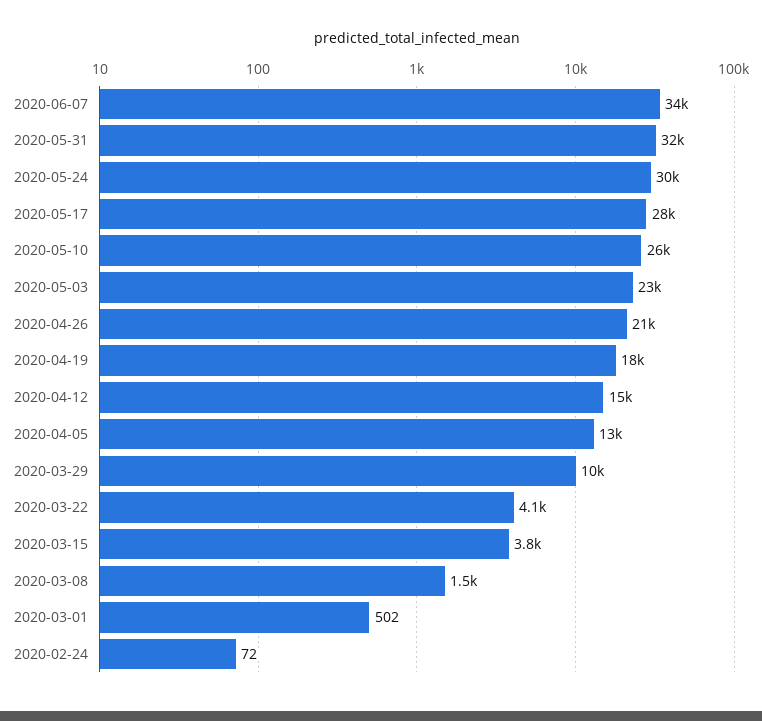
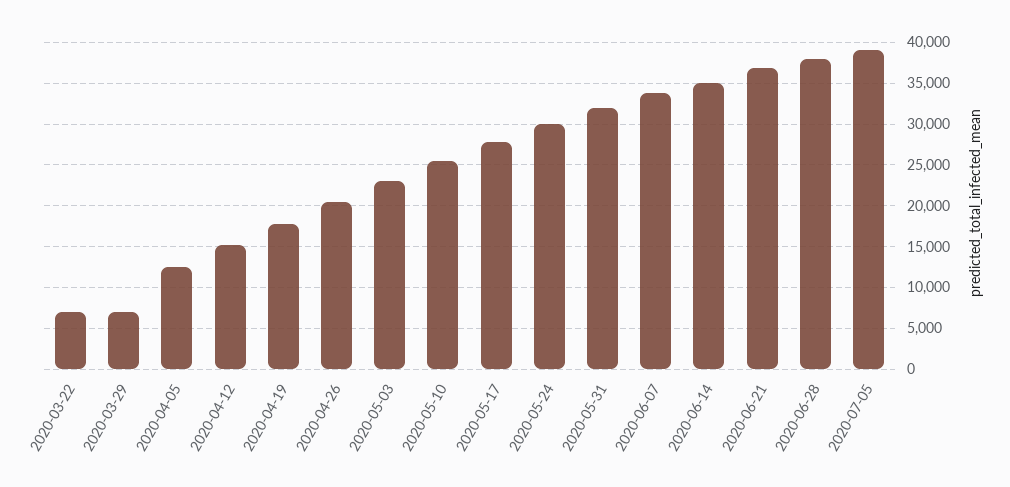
2020-03-29: 10000 -> 7000
2020-03-22: 4100 -> 7000
2020-03-15: 3800 -> none
2020-03-08: 1500 -> none
2020-03-01: 502 -> none
2020-02-24: 72 -> none
2020-06-14: none -> 35000
2020-06-21: none -> 37000
2020-06-28: none -> 38000
2020-07-05: none -> 39000

